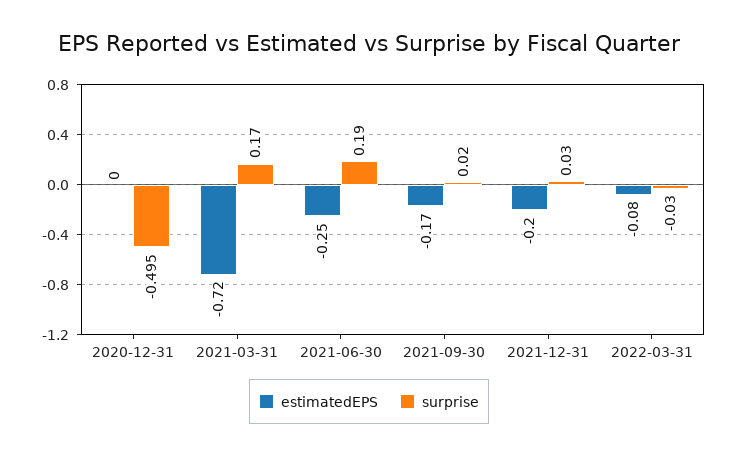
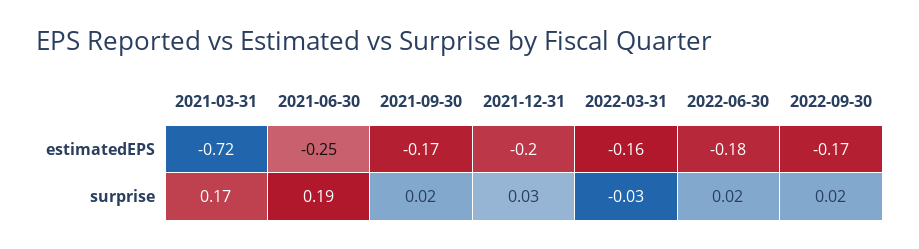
estimatedEPS, 2020-12-31: 0 -> none
surprise, 2020-12-31: -0.495 -> none
estimatedEPS, 2022-03-31: -0.08 -> -0.16
estimatedEPS, 2022-06-30: none -> -0.18
estimatedEPS, 2022-09-30: none -> -0.17
surprise, 2022-06-30: none -> 0.02
surprise, 2022-09-30: none -> 0.02

